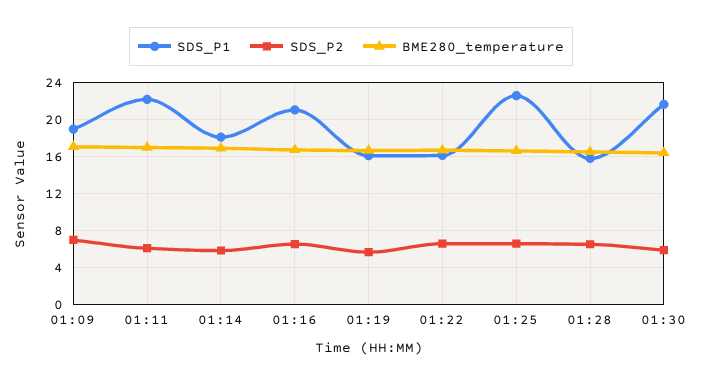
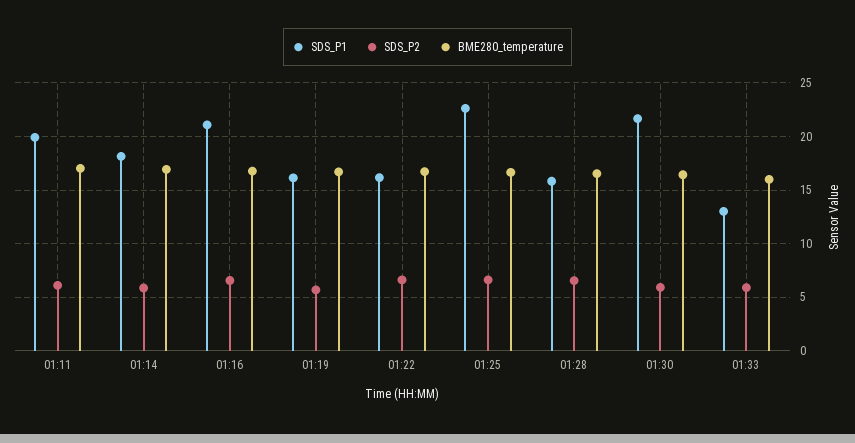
SDS_P1, 01:09: 19 -> none
SDS_P2, 01:09: 7 -> none
BME280_temperature, 01:09: 17 -> none
SDS_P1, 01:11: 22 -> 20
SDS_P1, 01:33: none -> 13
SDS_P2, 01:33: none -> 6
BME280_temperature, 01:33: none -> 16

